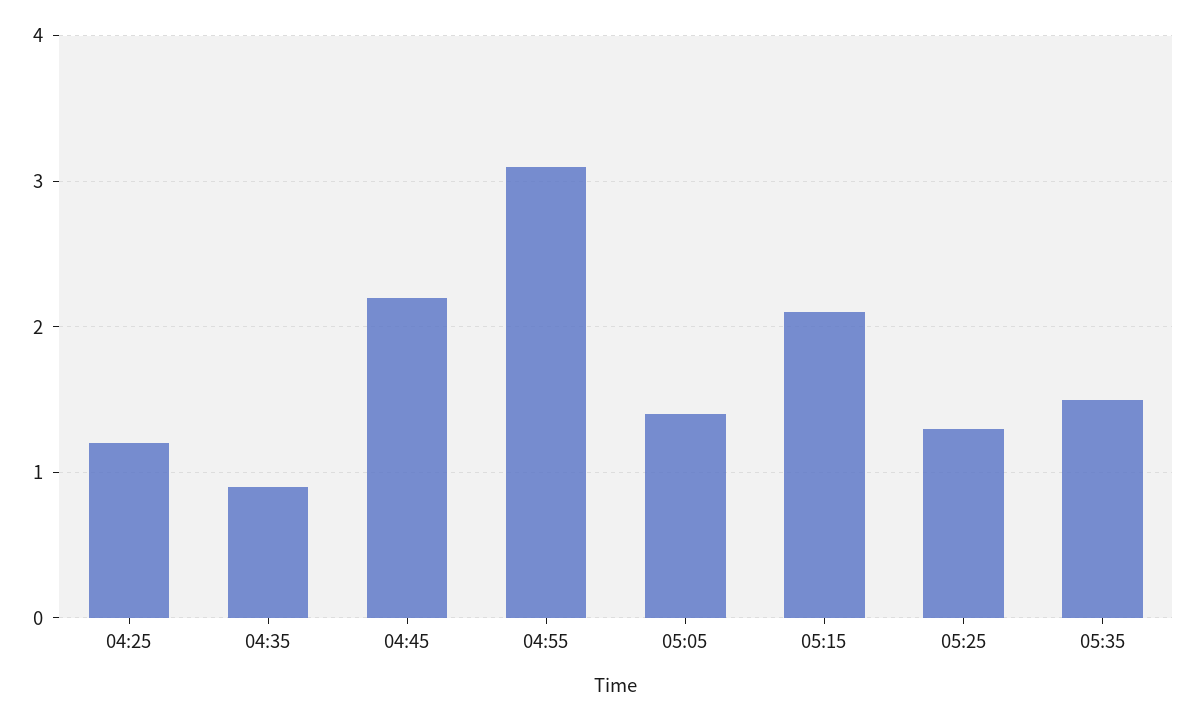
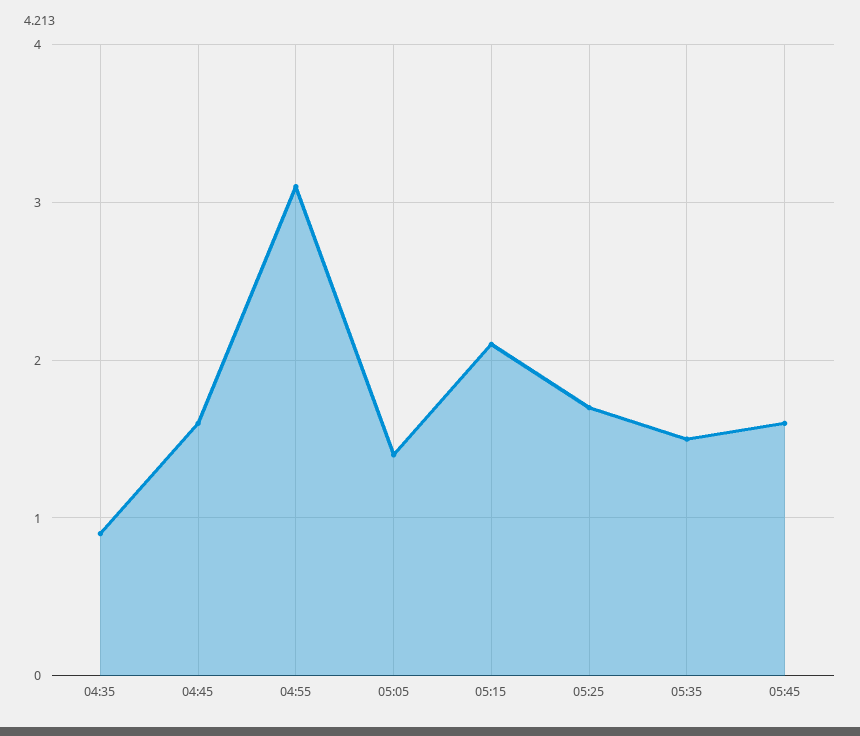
04:25: 1.2 -> none
04:45: 2.2 -> 1.6
05:25: 1.3 -> 1.7
05:45: none -> 1.6

